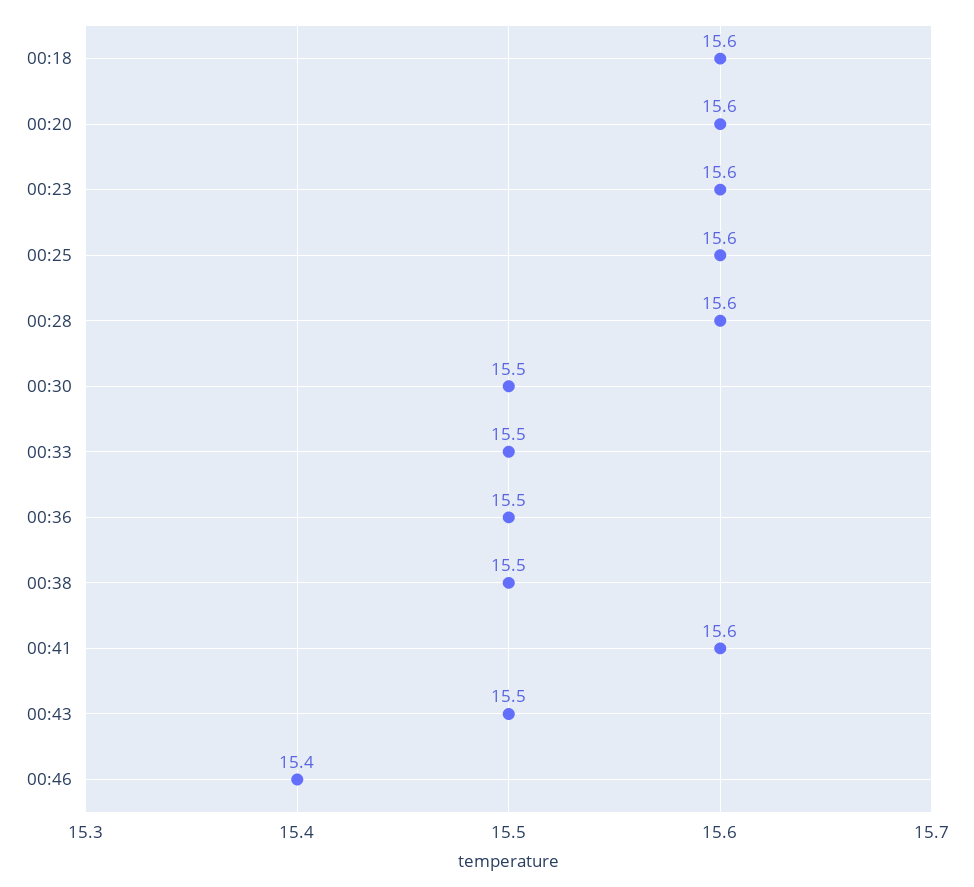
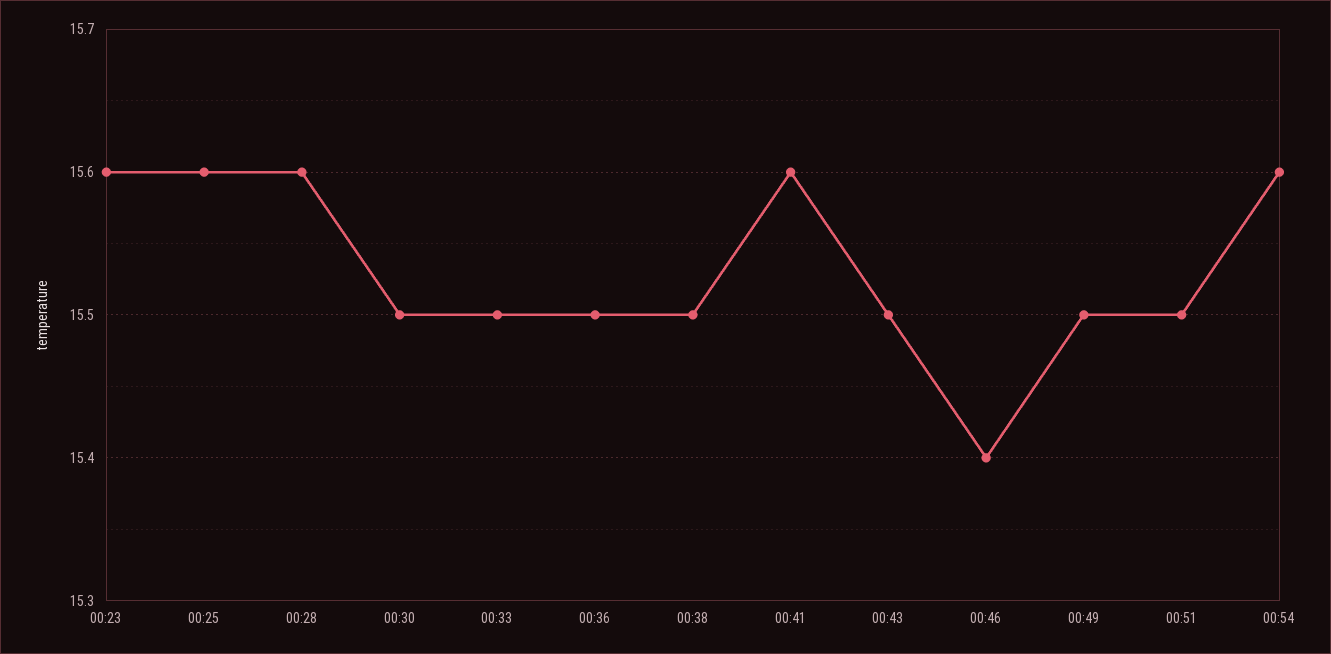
00:18: 15.6 -> none
00:20: 15.6 -> none
00:49: none -> 15.5
00:51: none -> 15.5
00:54: none -> 15.6

